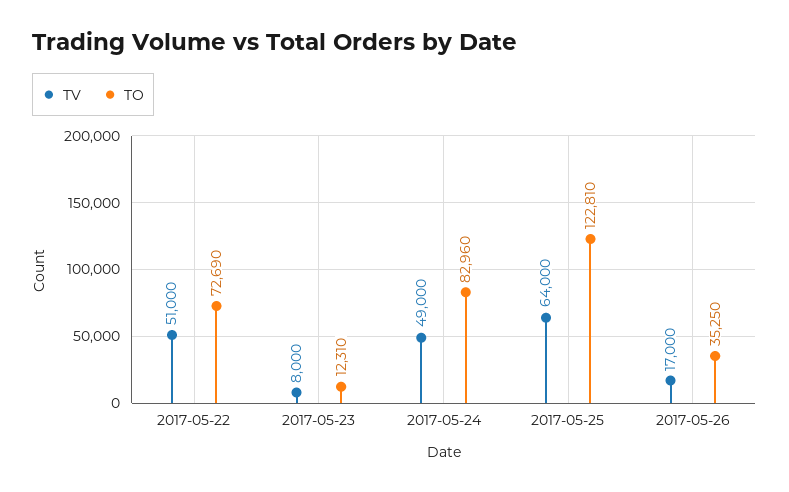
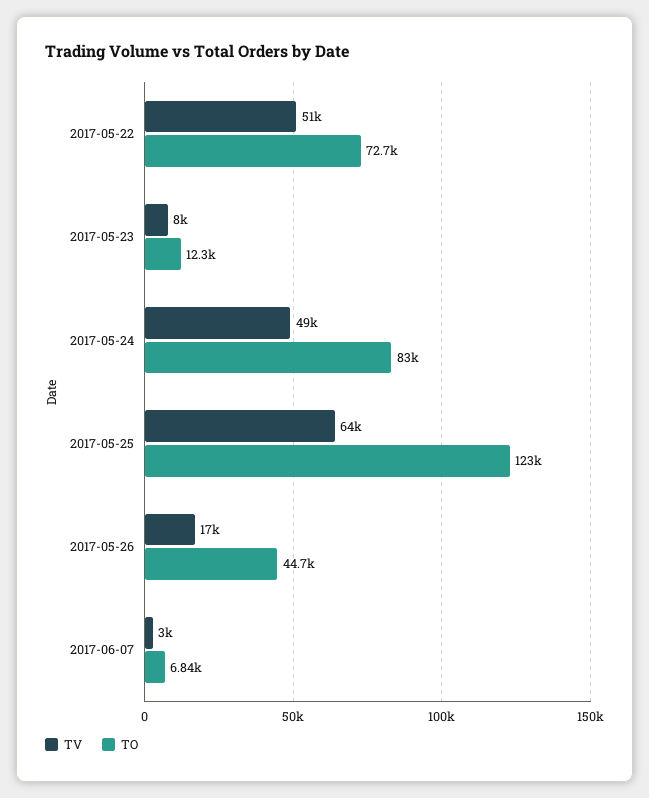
TO, 2017-05-26: 35250 -> 44700
TV, 2017-06-07: none -> 3000
TO, 2017-06-07: none -> 6840

